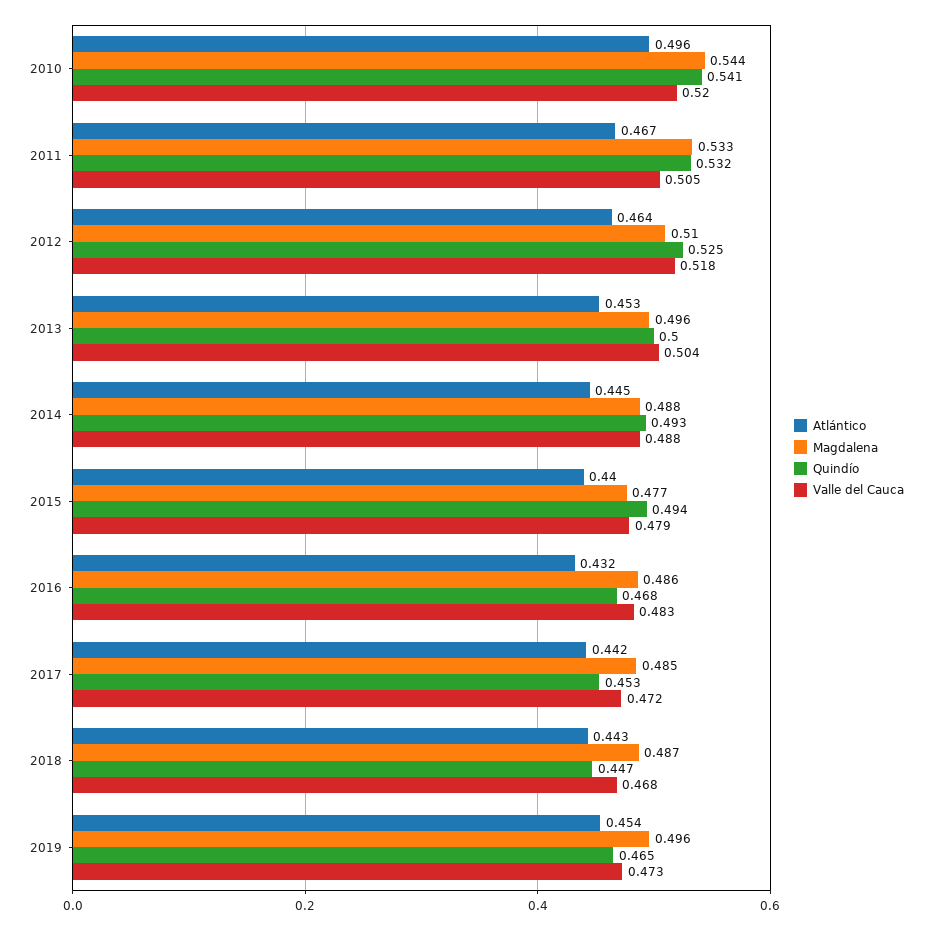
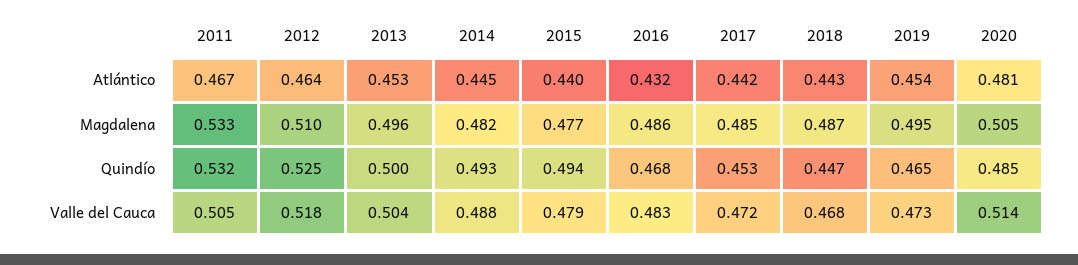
Atlántico, 2010: 0.496 -> none
Magdalena, 2010: 0.544 -> none
Quindío, 2010: 0.541 -> none
Valle del Cauca, 2010: 0.52 -> none
Magdalena, 2014: 0.488 -> 0.482
Magdalena, 2019: 0.496 -> 0.495
Atlántico, 2020: none -> 0.481
Magdalena, 2020: none -> 0.505
Quindío, 2020: none -> 0.485
Valle del Cauca, 2020: none -> 0.514

